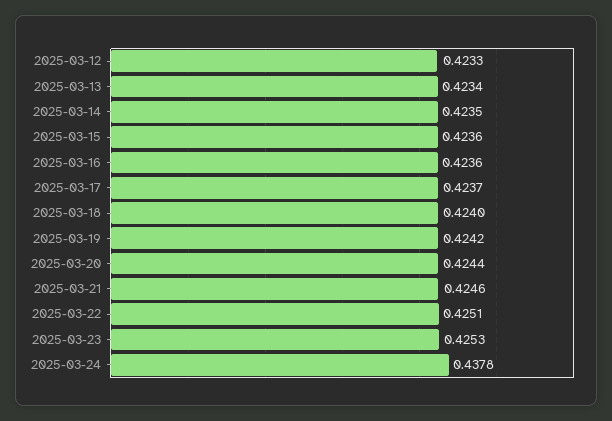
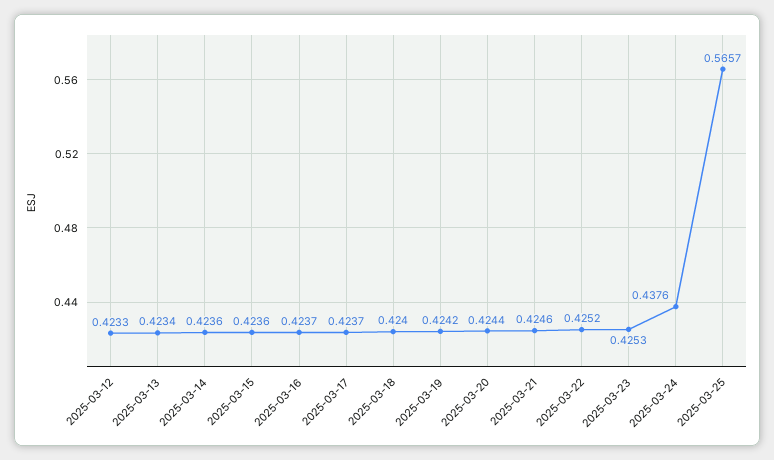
2025-03-14: 0.4235 -> 0.4236
2025-03-16: 0.4236 -> 0.4237
2025-03-22: 0.4251 -> 0.4252
2025-03-24: 0.4378 -> 0.4376
2025-03-25: none -> 0.5657

